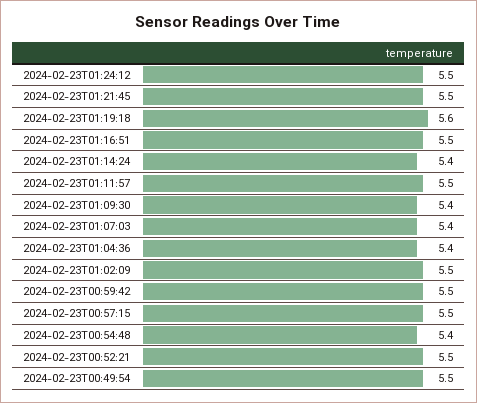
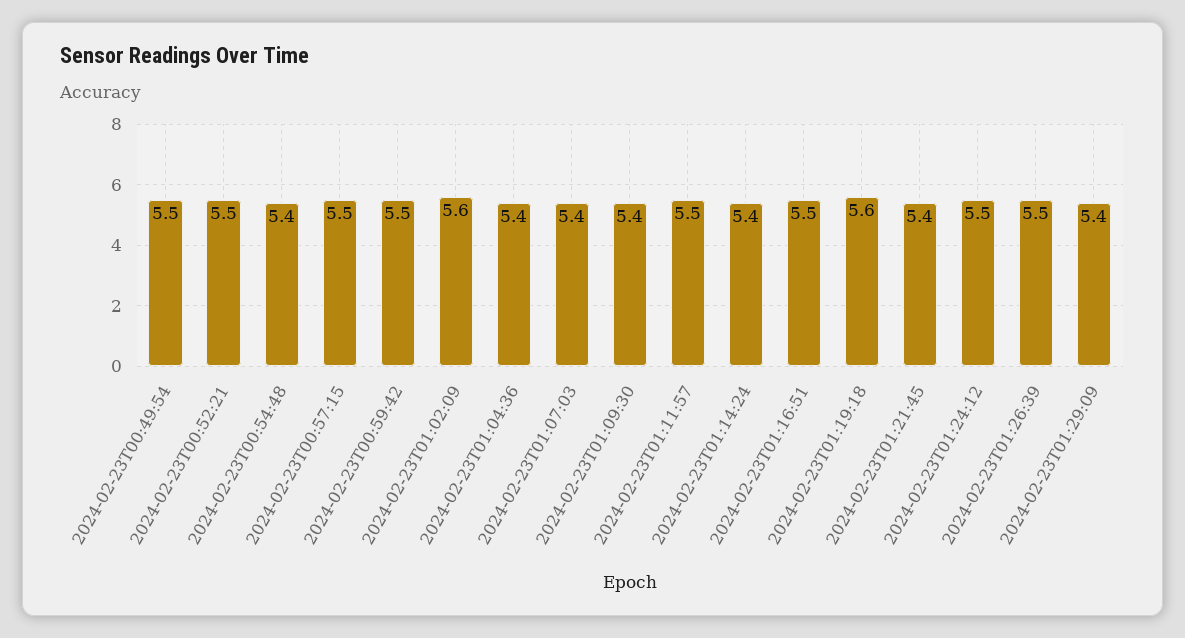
2024-02-23T01:21:45: 5.5 -> 5.4
2024-02-23T01:02:09: 5.5 -> 5.6
2024-02-23T01:26:39: none -> 5.5
2024-02-23T01:29:09: none -> 5.4

